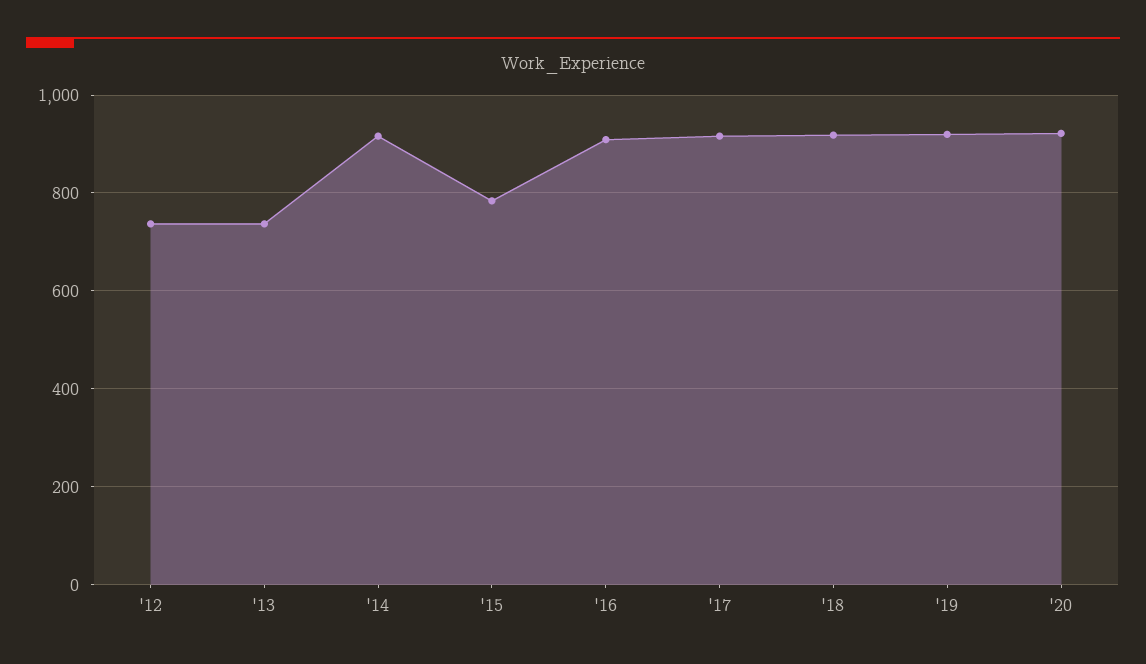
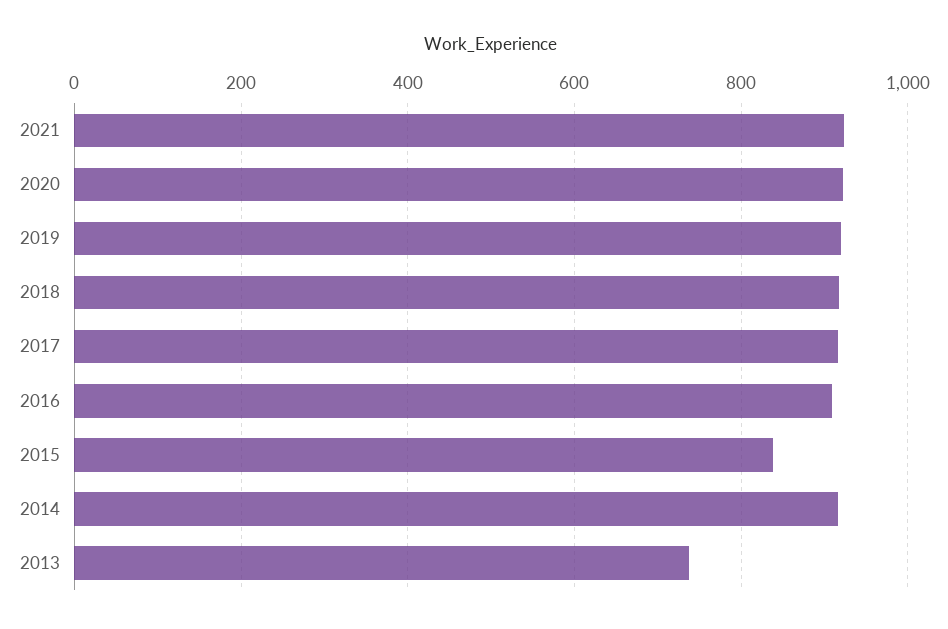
'12: 740 -> none
'15: 780 -> 840
2021: none -> 920

